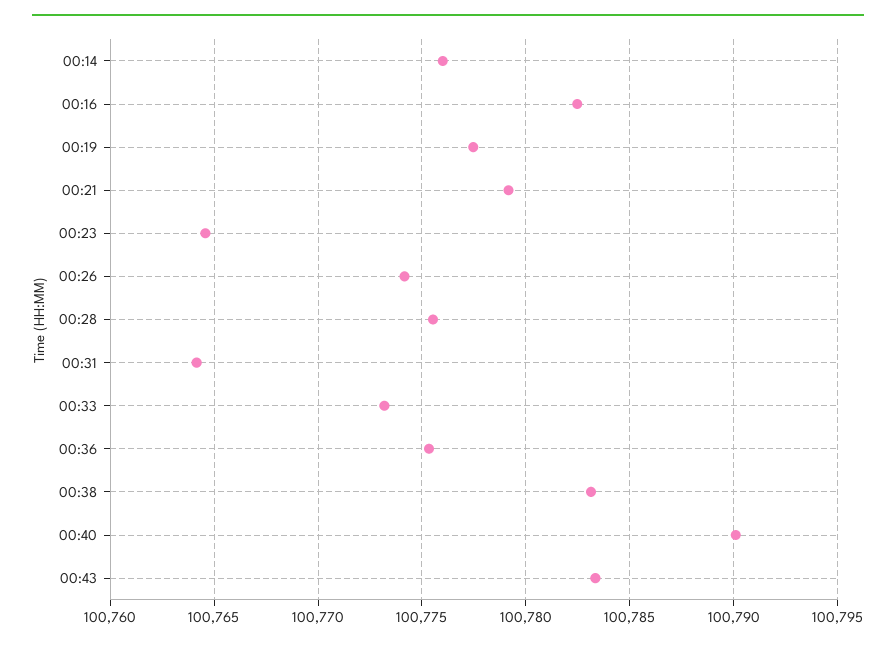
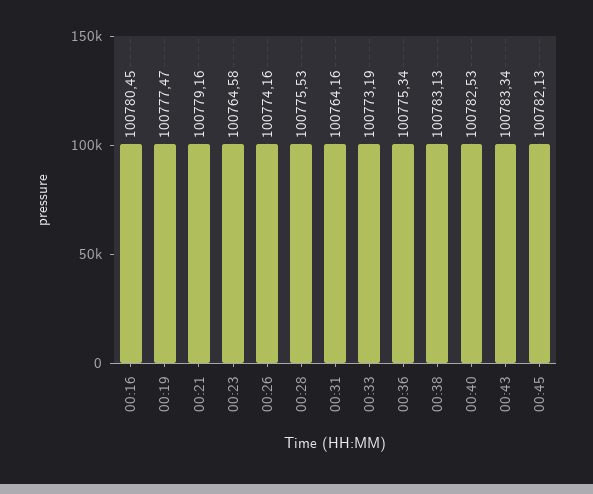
00:14: 100776 -> none
00:16: 100782.5 -> 100780.45
00:40: 100790 -> 100782.53
00:45: none -> 100782.13

